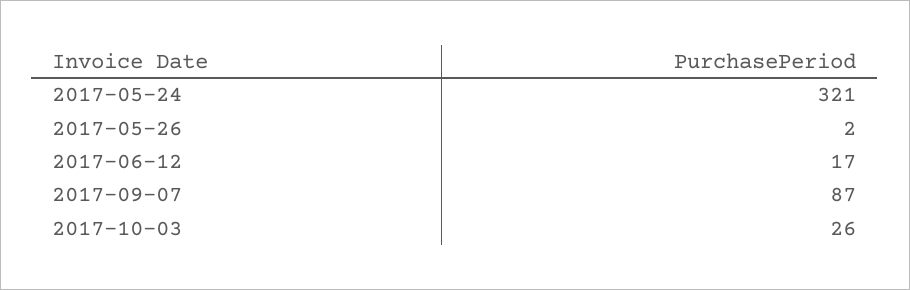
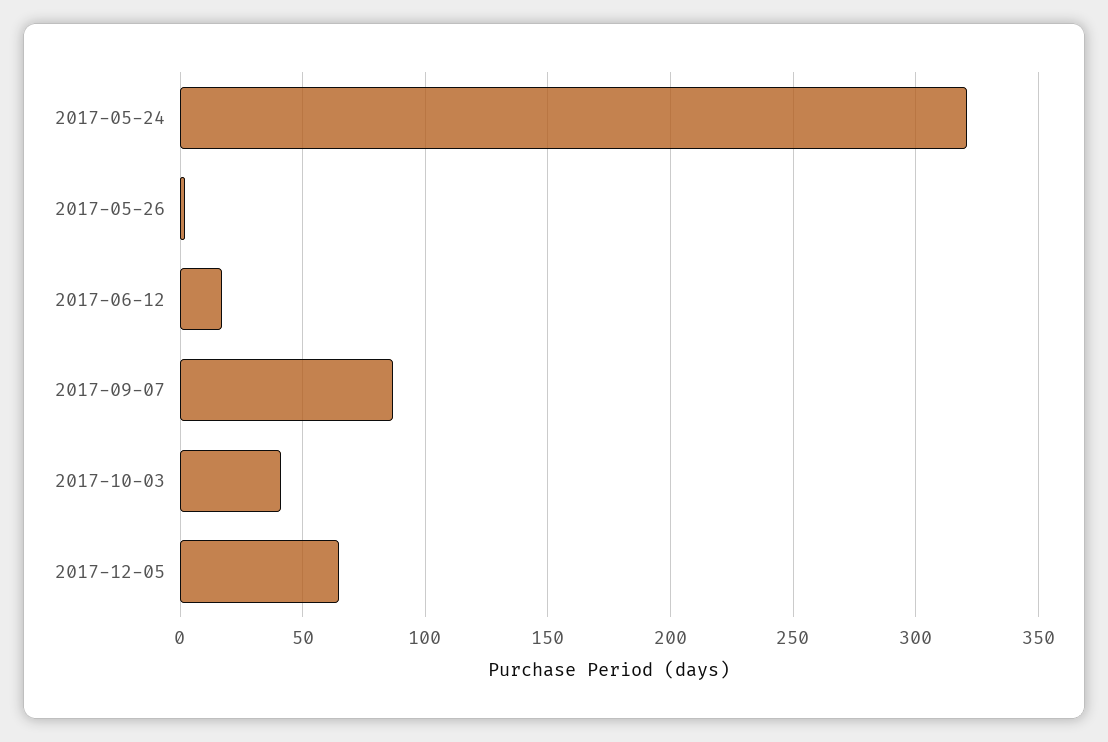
2017-10-03: 26 -> 40
2017-12-05: none -> 65

